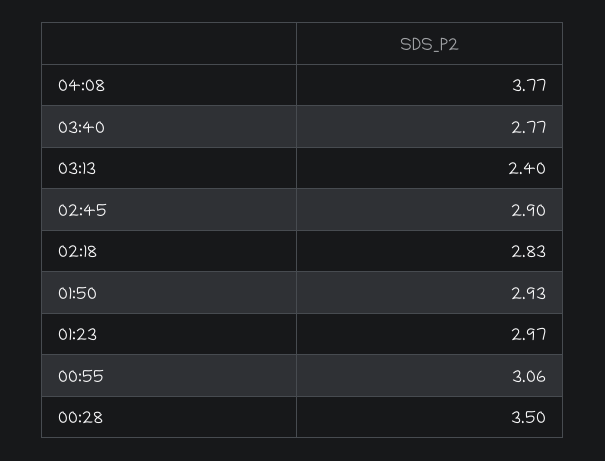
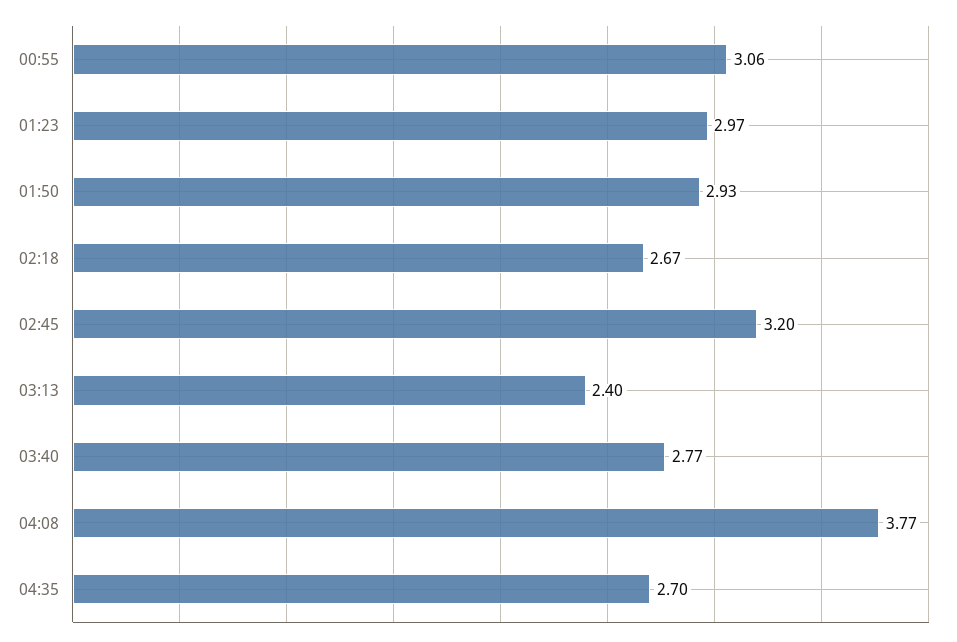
02:45: 2.9 -> 3.2
02:18: 2.83 -> 2.67
00:28: 3.5 -> none
04:35: none -> 2.7

